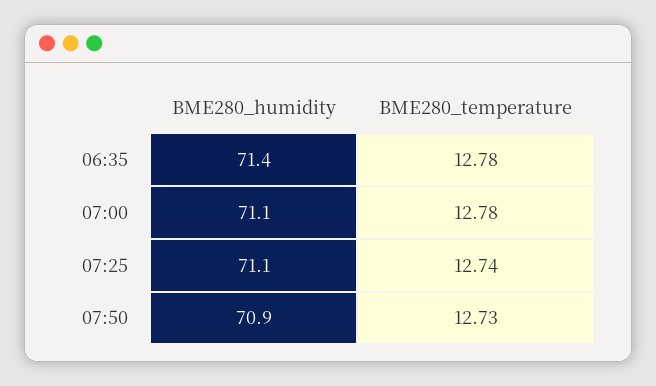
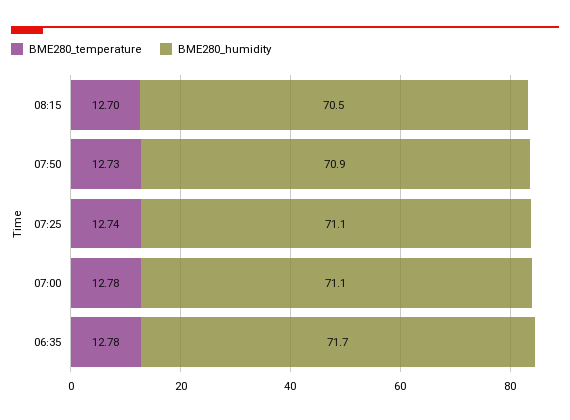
BME280_humidity, 06:35: 71.4 -> 71.7
BME280_temperature, 08:15: none -> 12.7
BME280_humidity, 08:15: none -> 70.5

